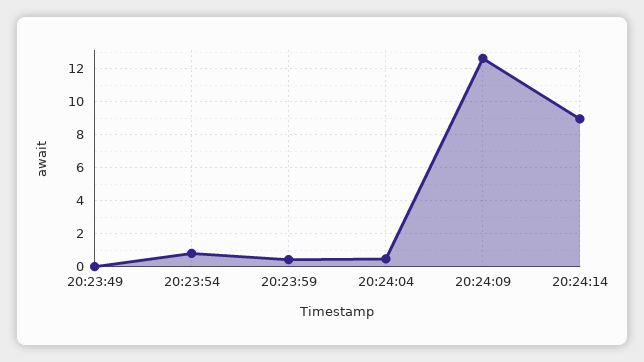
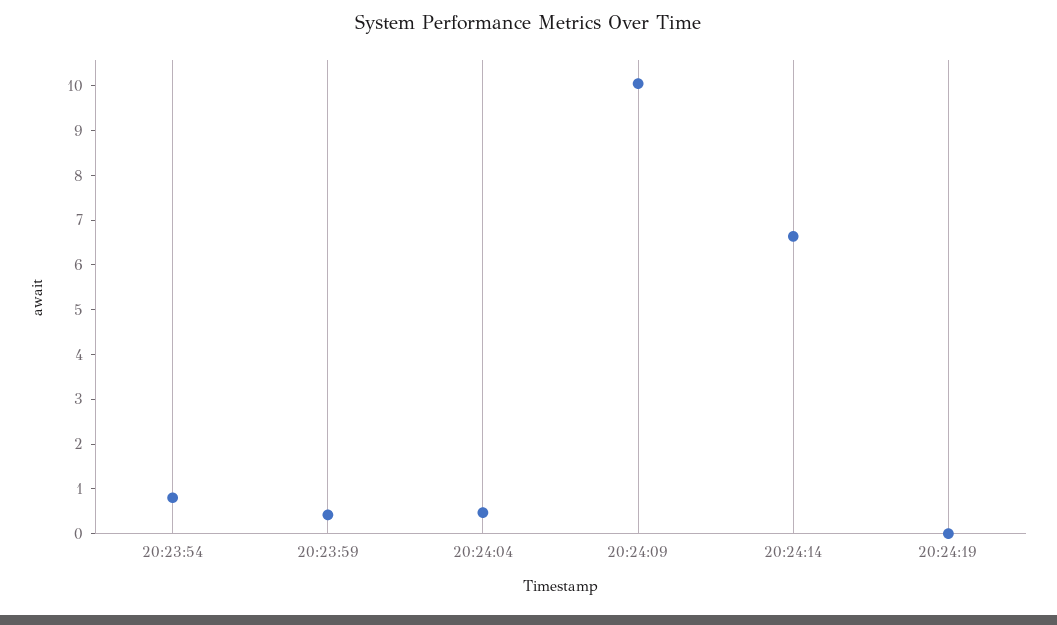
20:23:49: 0 -> none
20:24:09: 12.5 -> 10
20:24:14: 9 -> 6.6
20:24:19: none -> 0

